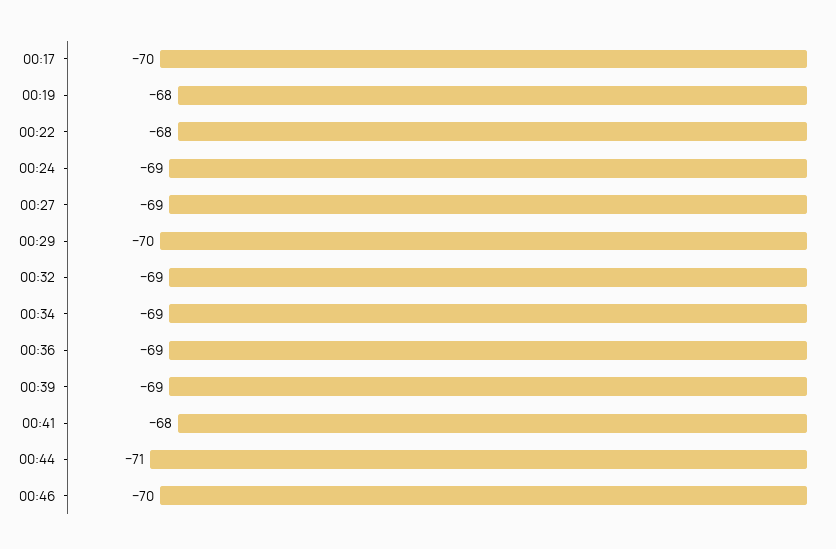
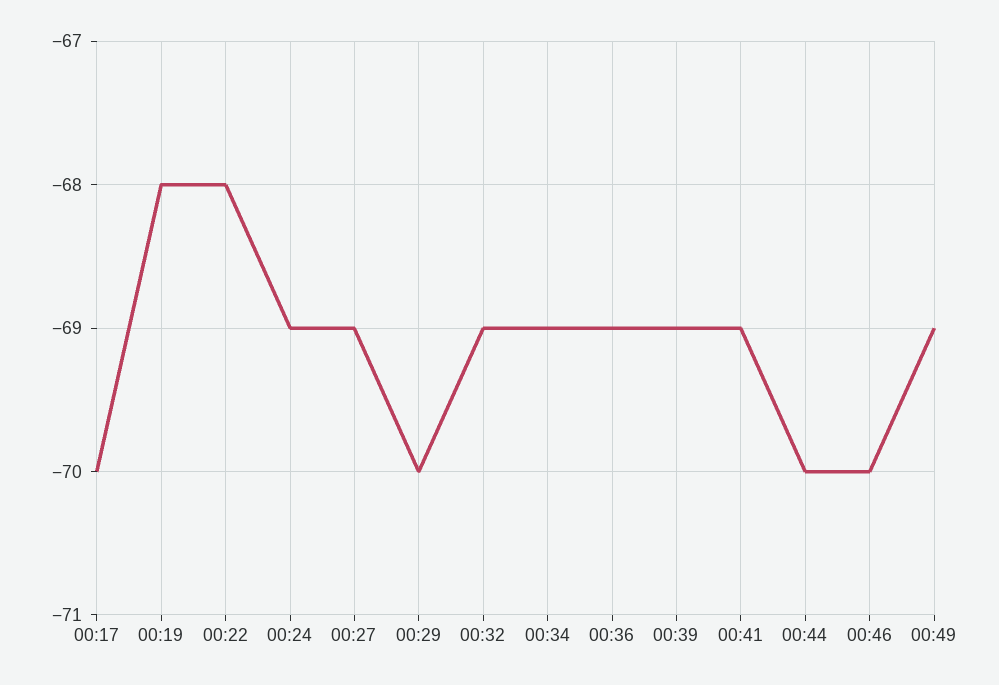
00:41: -68 -> -69
00:44: -71 -> -70
00:49: none -> -69

